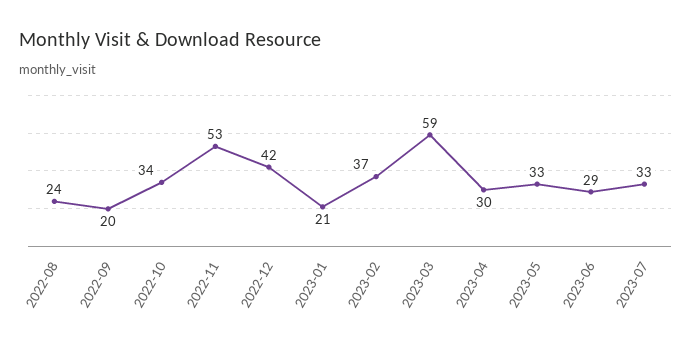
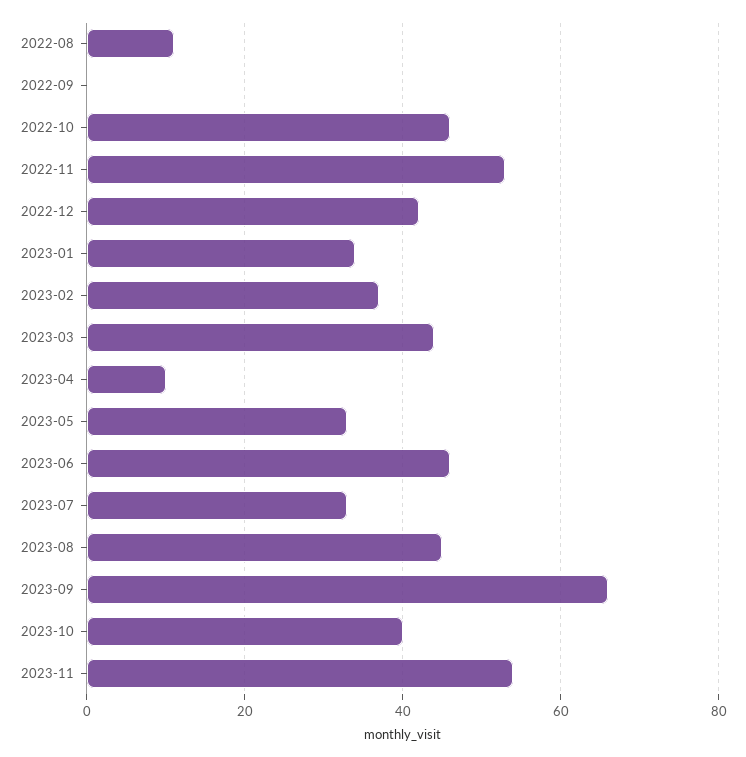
2022-08: 24 -> 10
2022-09: 20 -> 0
2022-10: 34 -> 45
2023-01: 21 -> 35
2023-03: 59 -> 45
2023-04: 30 -> 10
2023-06: 29 -> 45
2023-08: none -> 45
2023-09: none -> 65
2023-10: none -> 40
2023-11: none -> 55

